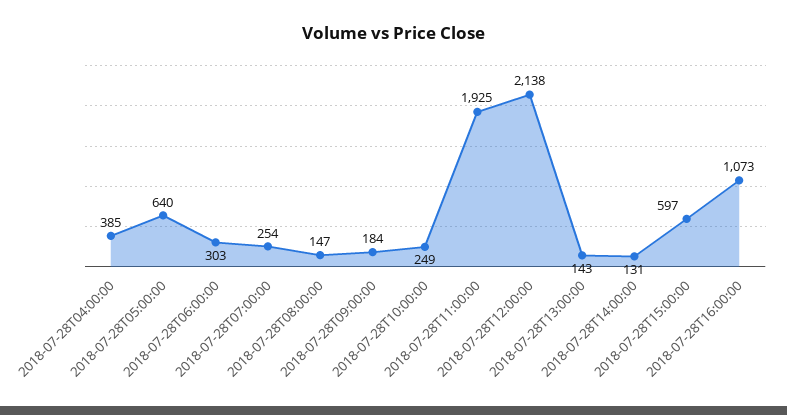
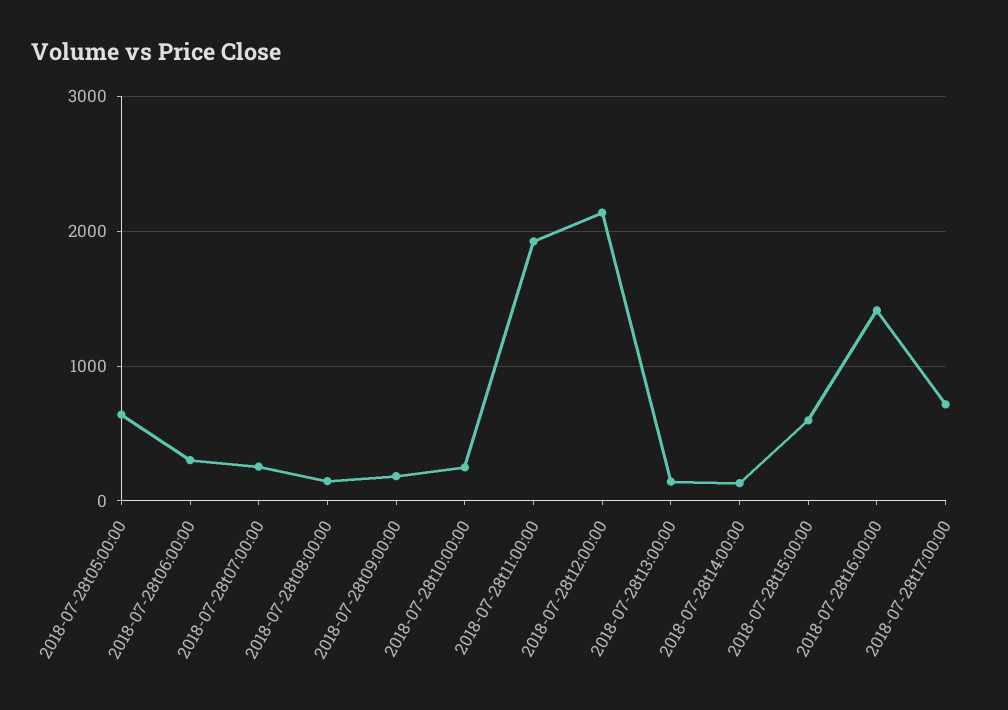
2018-07-28T04:00:00: 385 -> none
2018-07-28T16:00:00: 1073 -> 1400
2018-07-28t17:00:00: none -> 700

